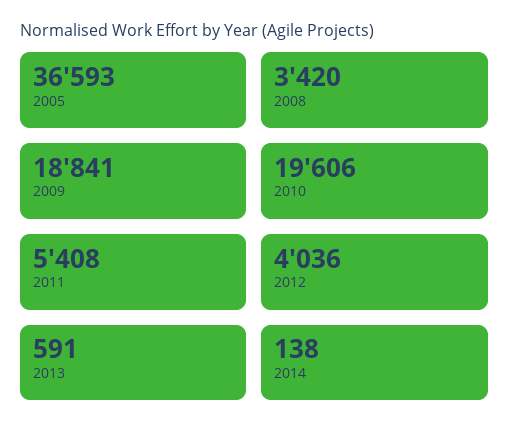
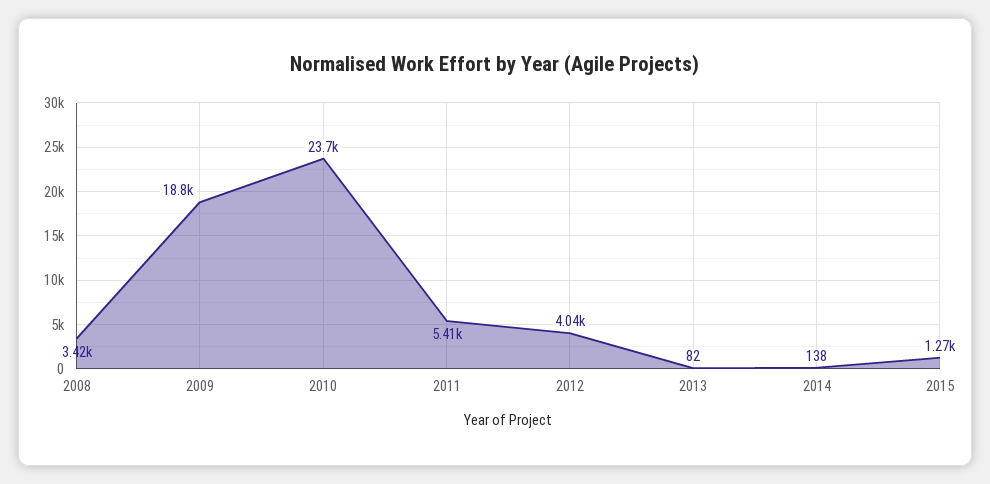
2005: 36593 -> none
2010: 19606 -> 23700
2013: 591 -> 82
2015: none -> 1270

